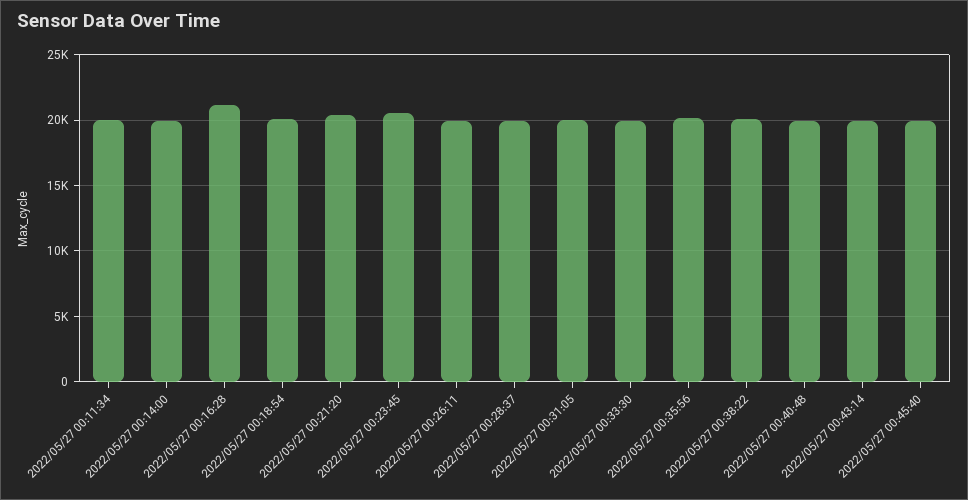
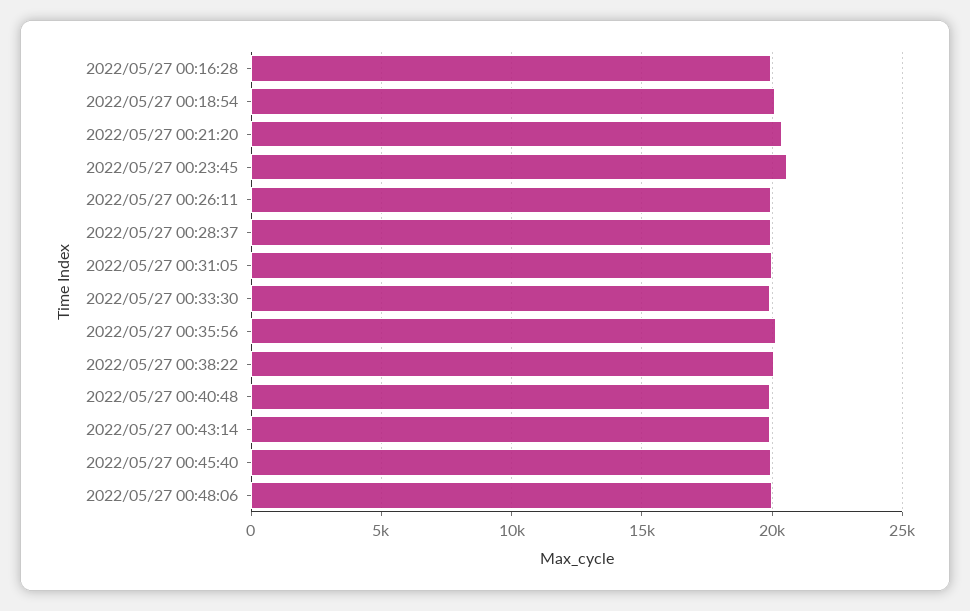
2022/05/27 00:11:34: 20000 -> none
2022/05/27 00:14:00: 20000 -> none
2022/05/27 00:16:28: 21000 -> 20000
2022/05/27 00:48:06: none -> 20000

